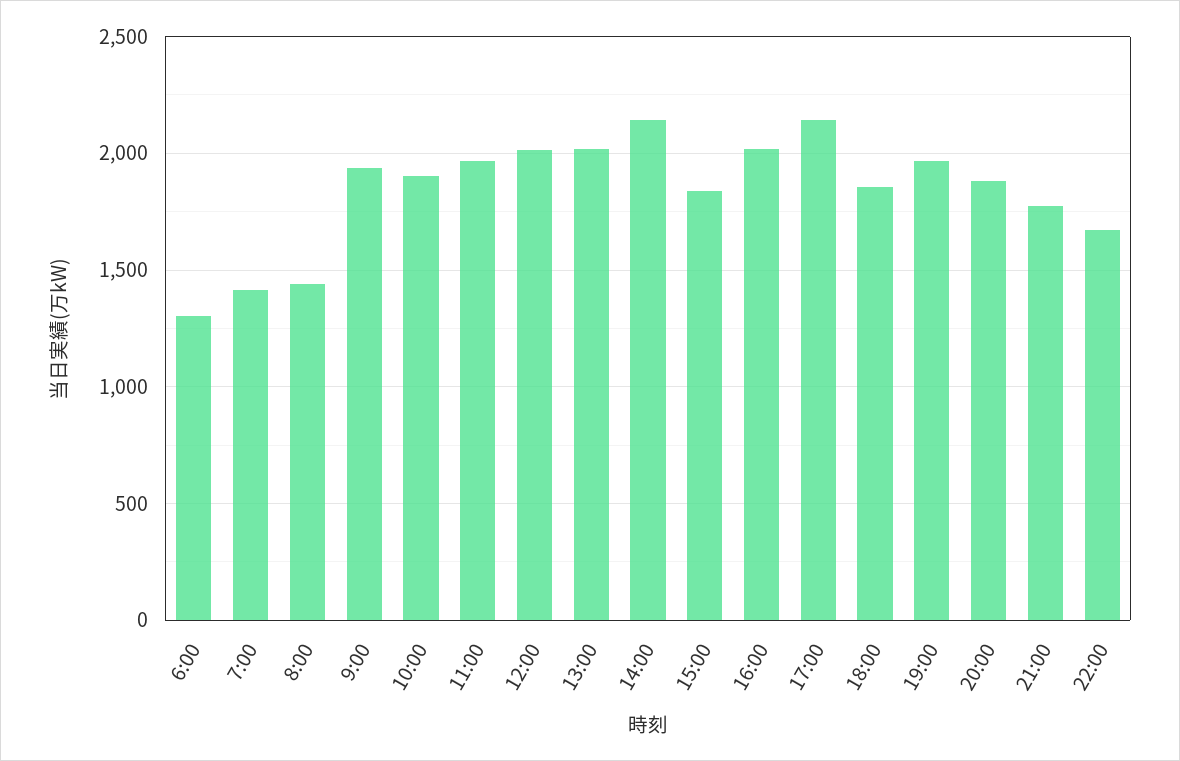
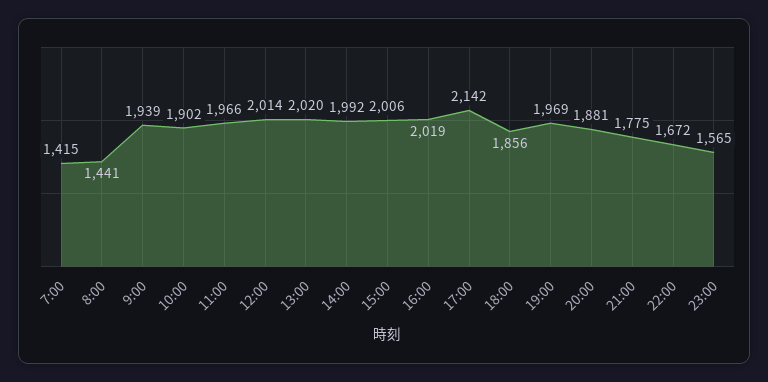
6:00: 1300 -> none
14:00: 2150 -> 1992
15:00: 1850 -> 2006
23:00: none -> 1565

